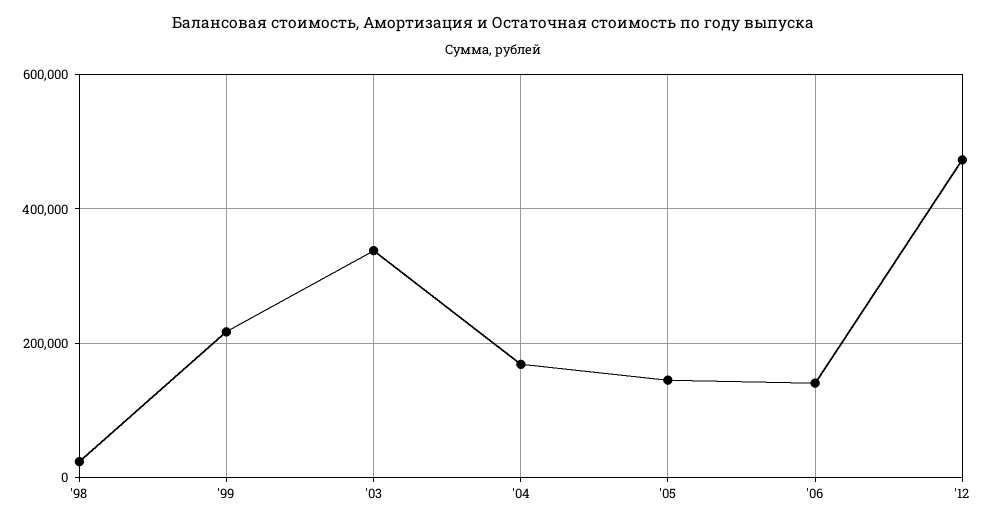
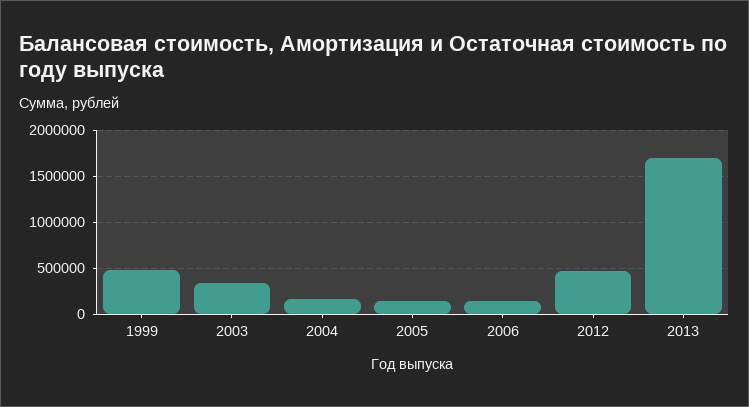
'98: 20000 -> none
'99: 220000 -> 500000
2013: none -> 1700000

